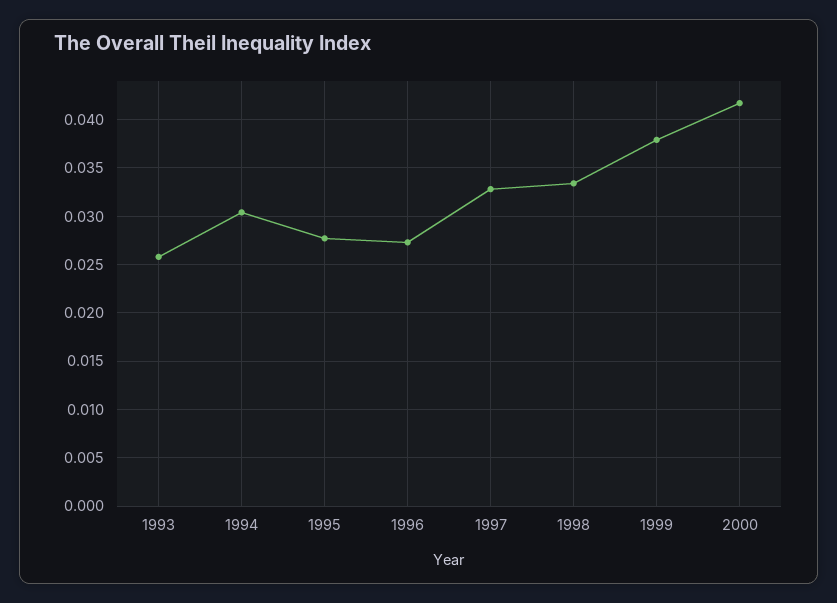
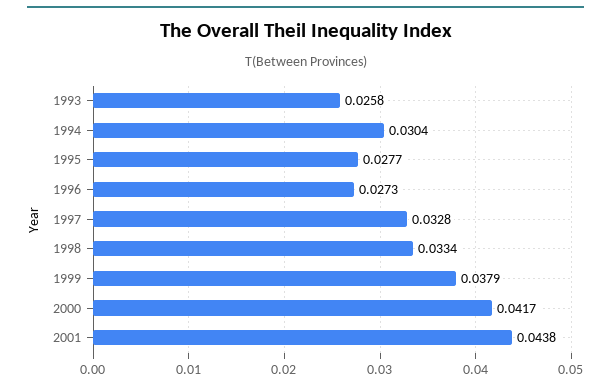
2001: none -> 0.0438

